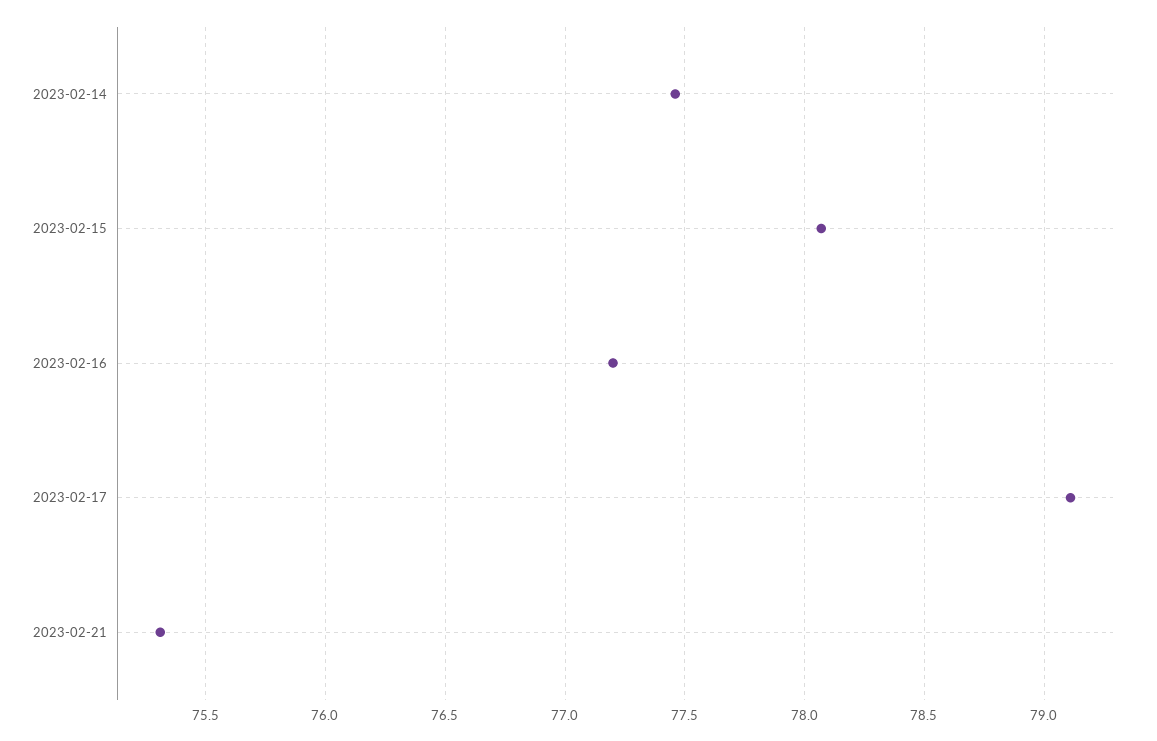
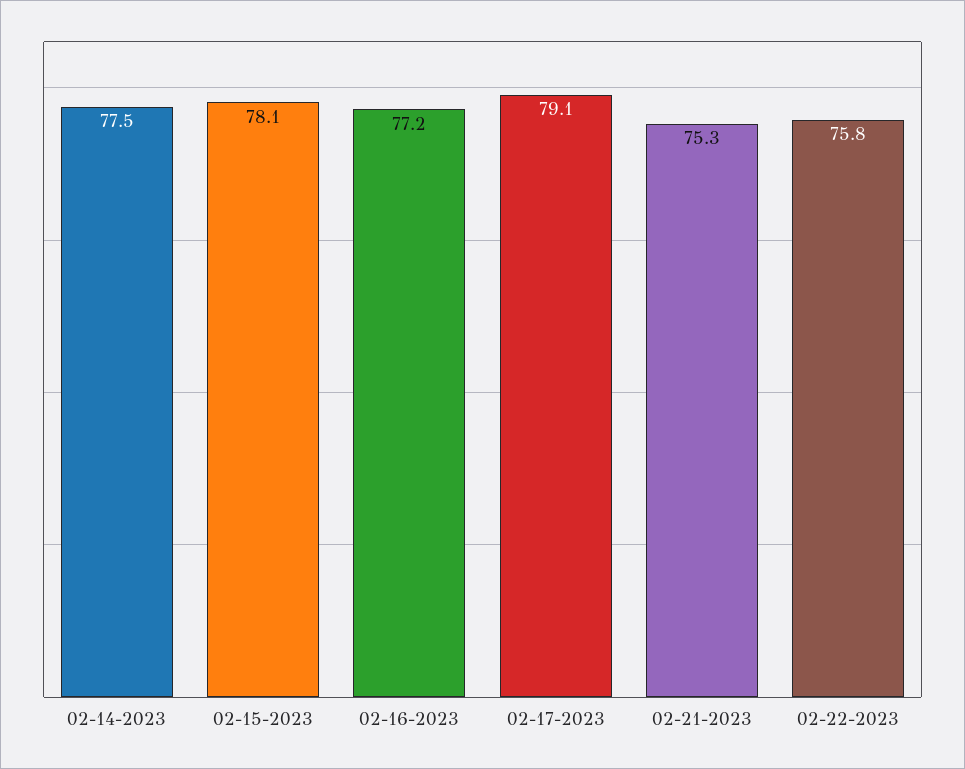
02-22-2023: none -> 75.8

